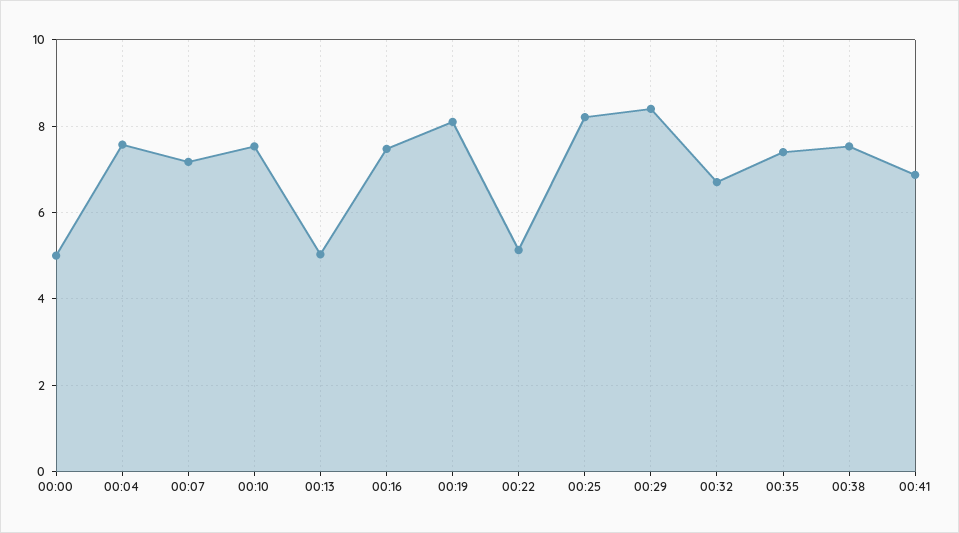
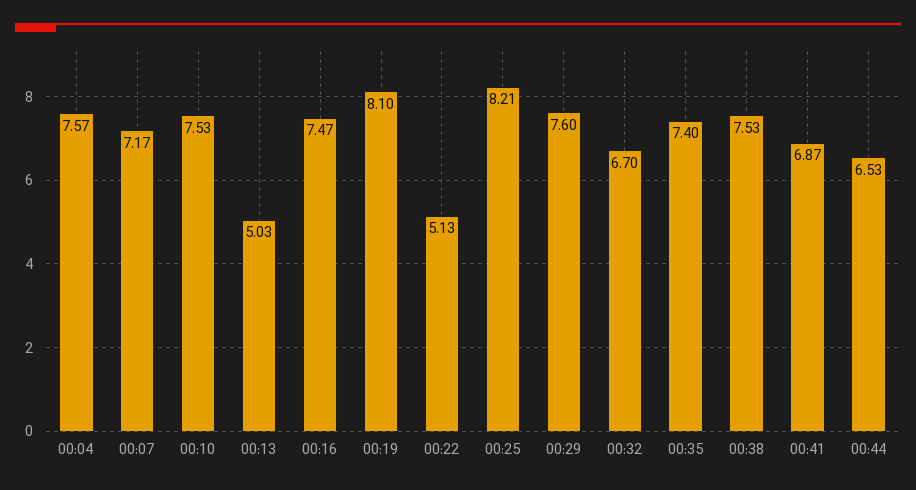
00:00: 5 -> none
00:29: 8.4 -> 7.6
00:44: none -> 6.53

